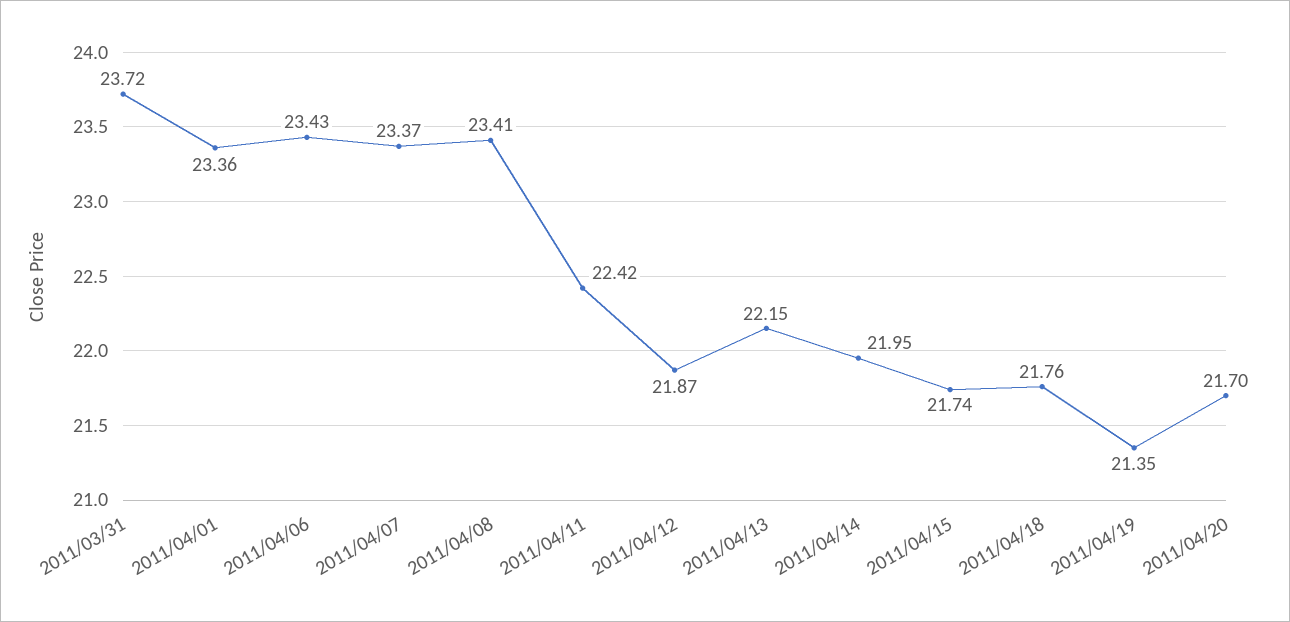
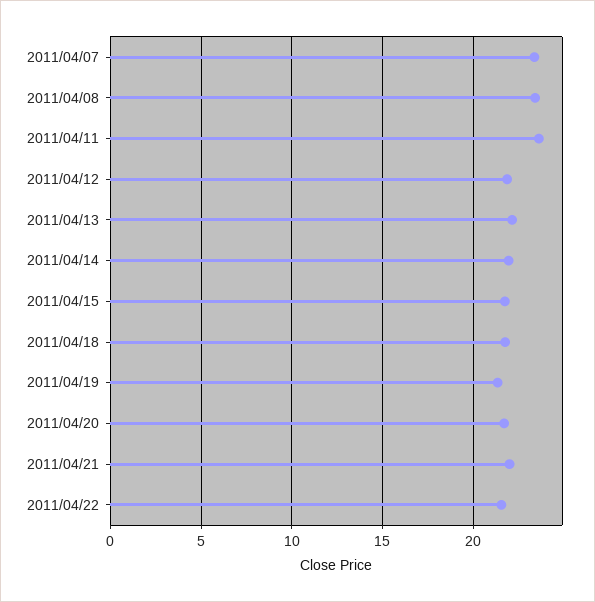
2011/03/31: 23.72 -> none
2011/04/01: 23.36 -> none
2011/04/06: 23.43 -> none
2011/04/11: 22.42 -> 23.5
2011/04/21: none -> 22
2011/04/22: none -> 21.5

